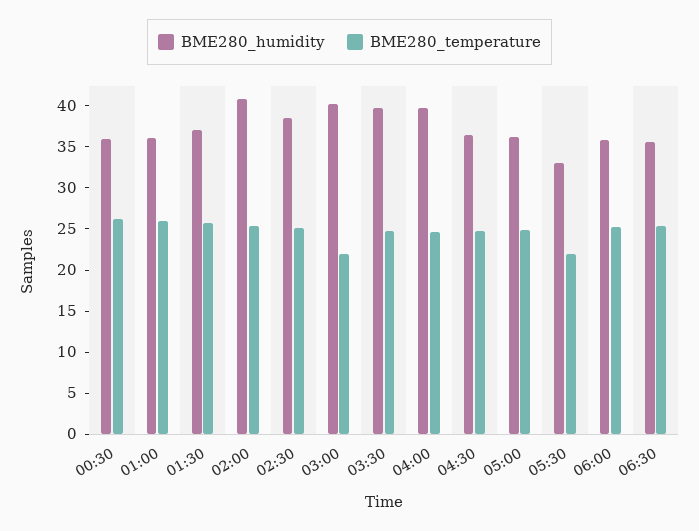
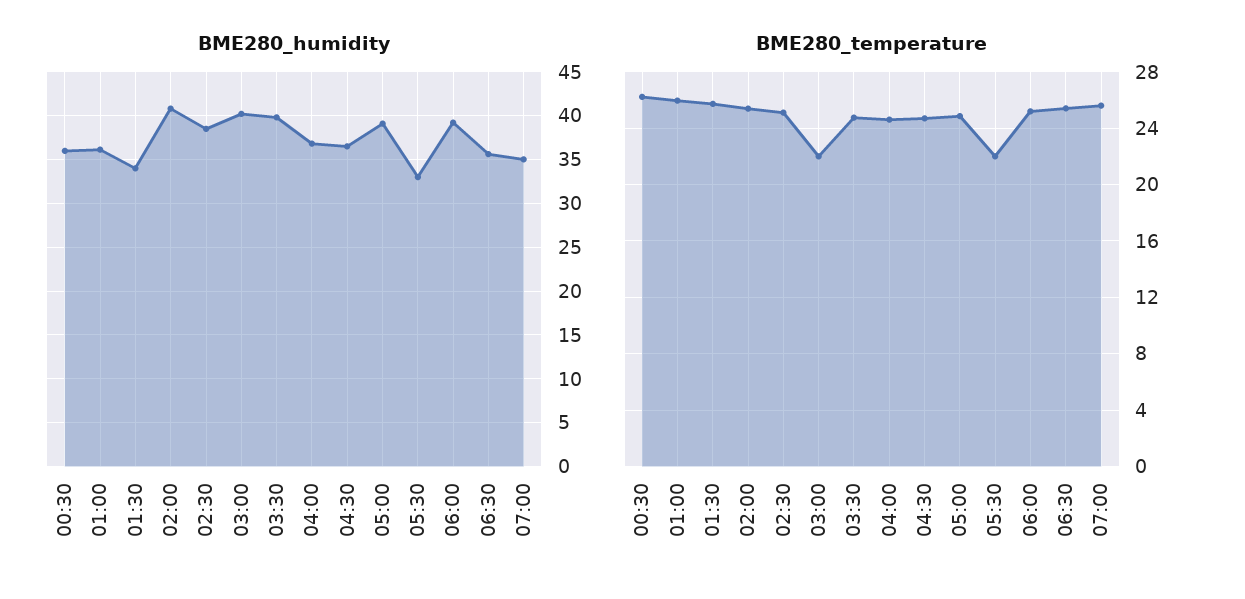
BME280_humidity, 01:30: 37 -> 34
BME280_humidity, 04:00: 40 -> 37
BME280_humidity, 05:00: 36 -> 39
BME280_humidity, 06:00: 36 -> 39
BME280_humidity, 07:00: none -> 35
BME280_temperature, 07:00: none -> 25.5

